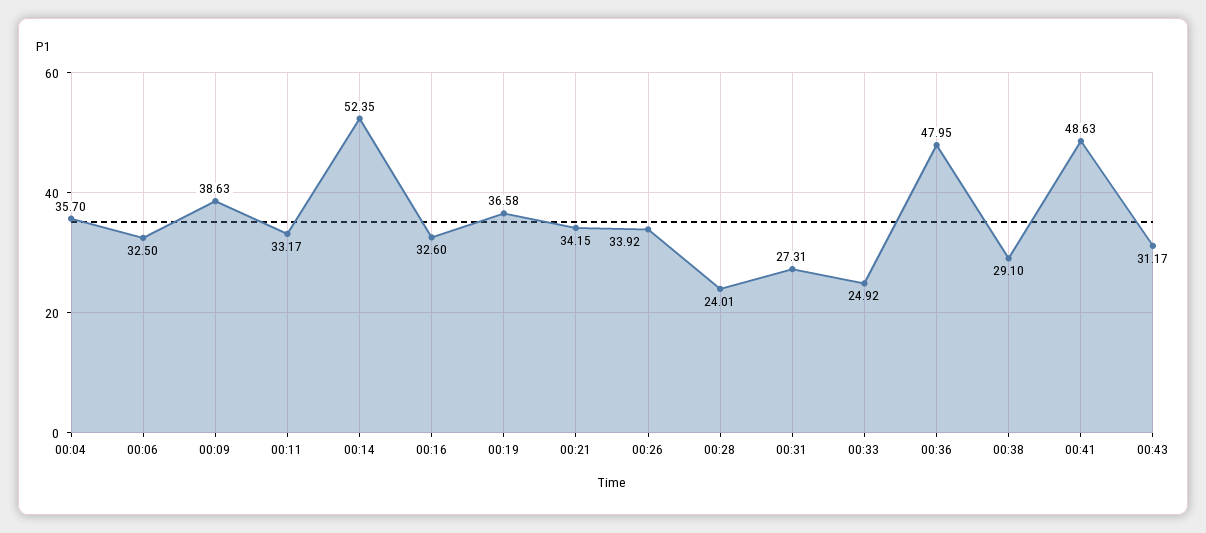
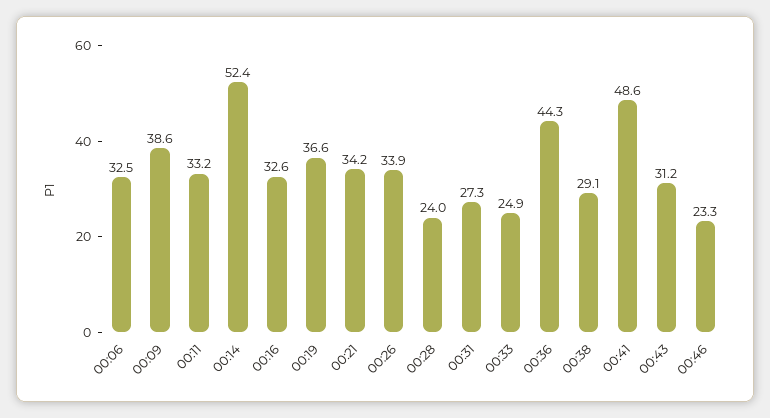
00:04: 35.7 -> none
00:36: 47.95 -> 44.3
00:46: none -> 23.3

